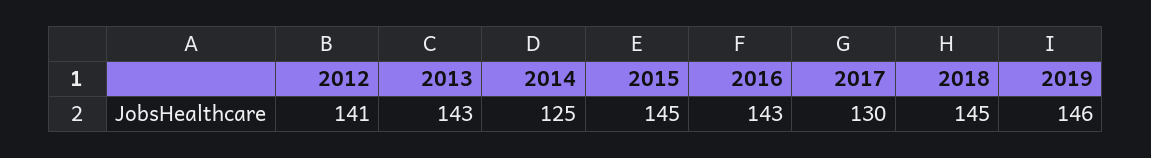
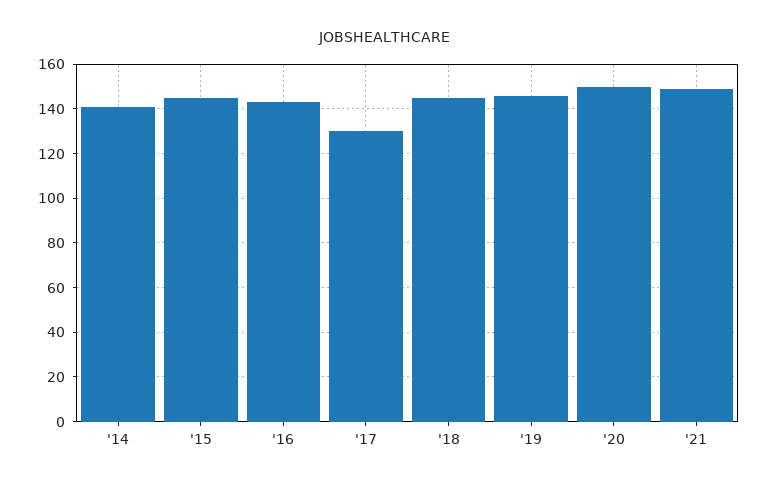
2012: 141 -> none
2013: 143 -> none
2014: 125 -> 140
'20: none -> 150
'21: none -> 150

